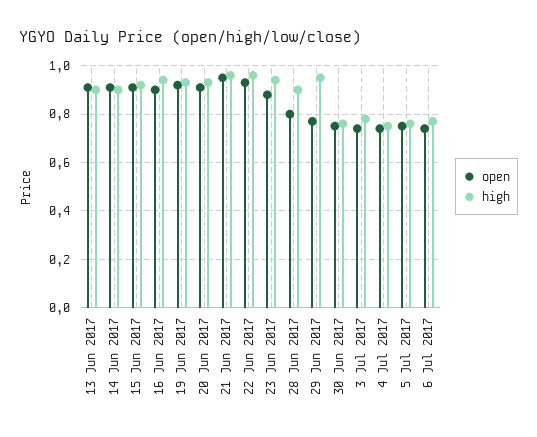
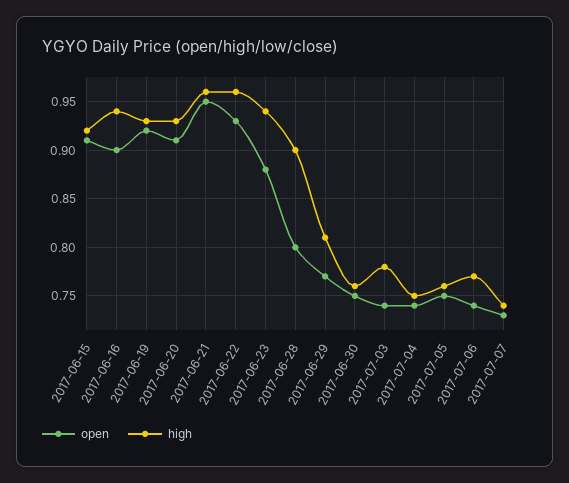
open, 13 Jun 2017: 0.9 -> none
high, 13 Jun 2017: 0.9 -> none
open, 14 Jun 2017: 0.9 -> none
high, 14 Jun 2017: 0.9 -> none
high, 29 Jun 2017: 0.95 -> 0.81
open, 2017-07-07: none -> 0.73
high, 2017-07-07: none -> 0.74

